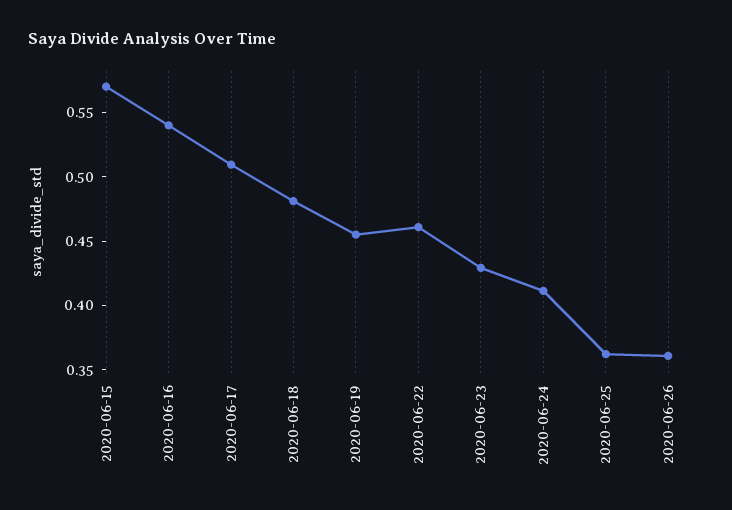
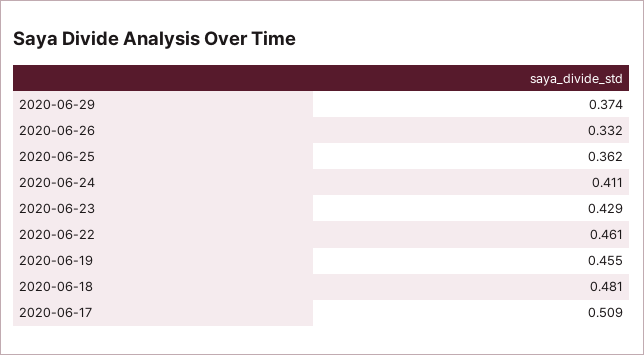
2020-06-15: 0.57 -> none
2020-06-16: 0.54 -> none
2020-06-26: 0.36 -> 0.332
2020-06-29: none -> 0.374

